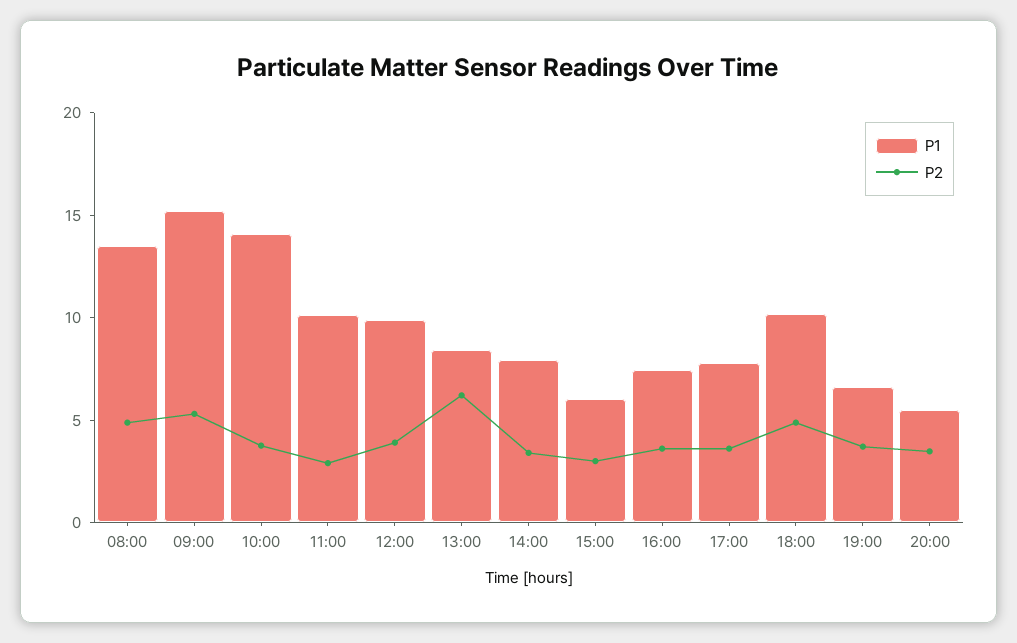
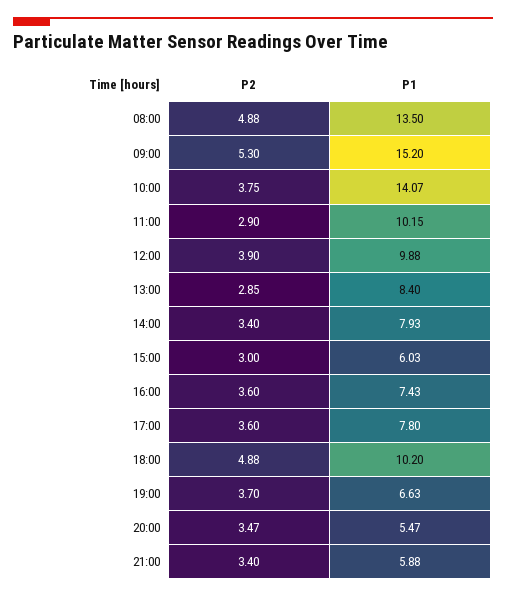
P2, 13:00: 6 -> 2.85
P2, 21:00: none -> 3.4
P1, 21:00: none -> 5.88

